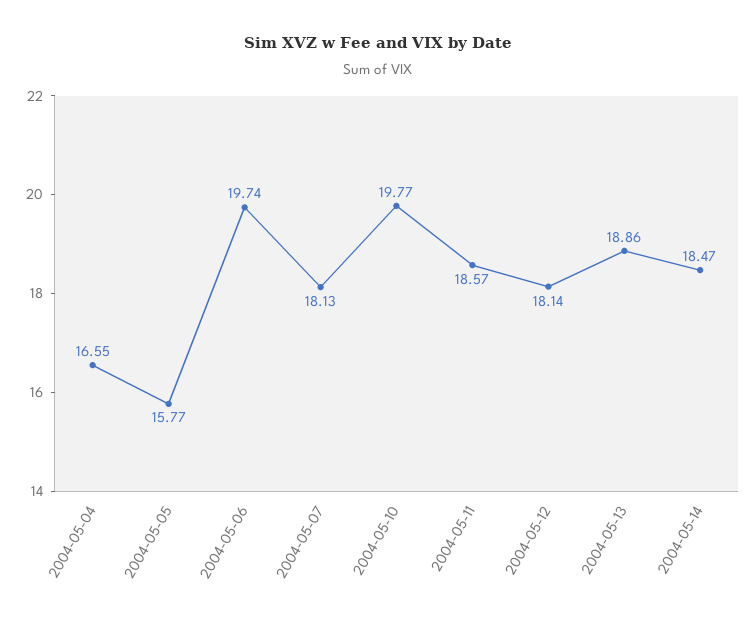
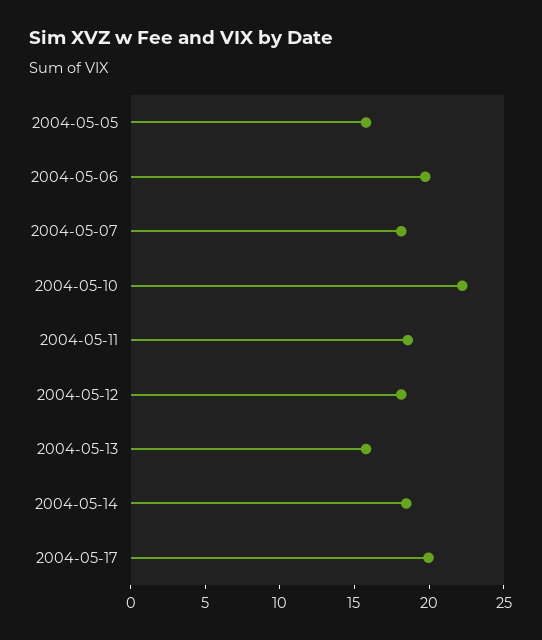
2004-05-04: 16.55 -> none
2004-05-10: 19.77 -> 22
2004-05-13: 18.86 -> 16
2004-05-17: none -> 20

